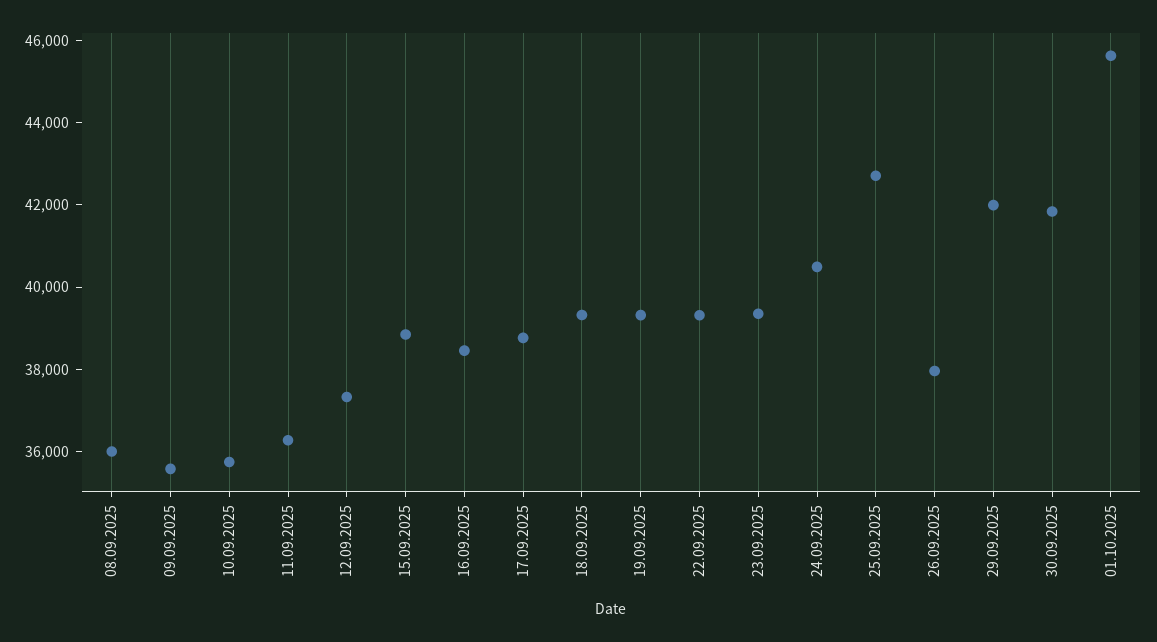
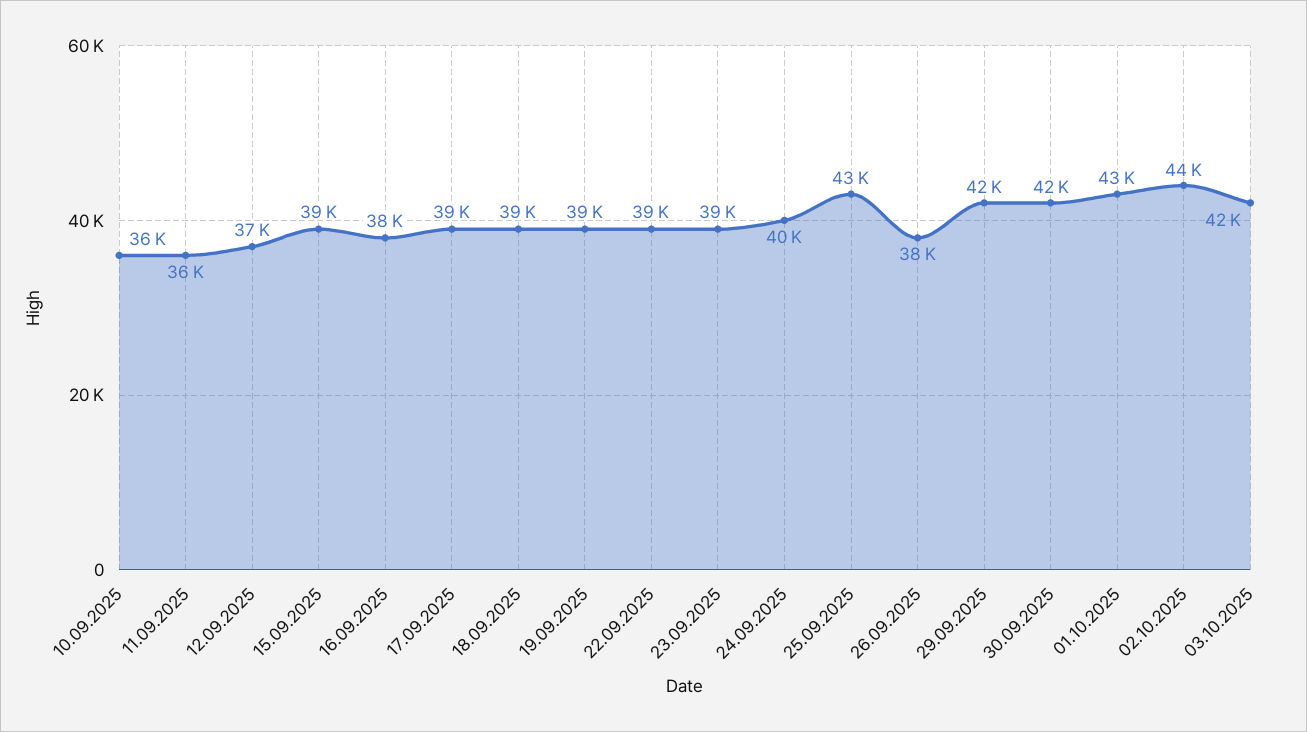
08.09.2025: 36000 -> none
09.09.2025: 35500 -> none
01.10.2025: 45500 -> 43000
02.10.2025: none -> 44000
03.10.2025: none -> 42000

